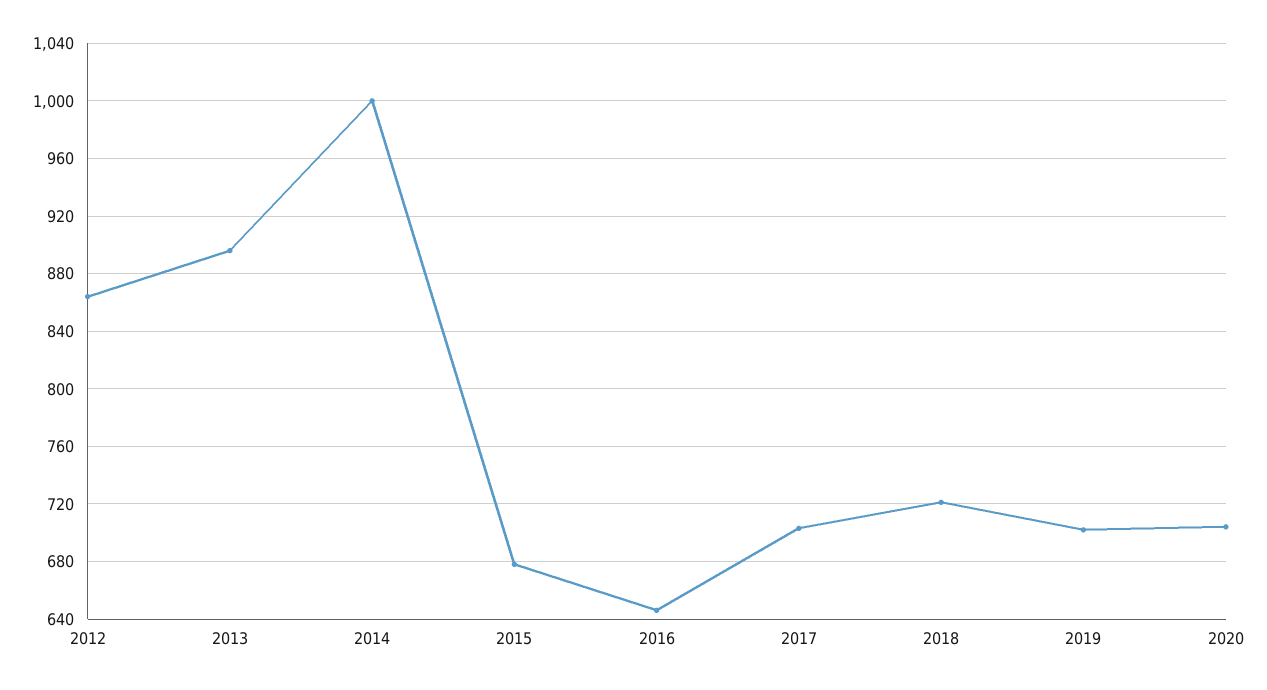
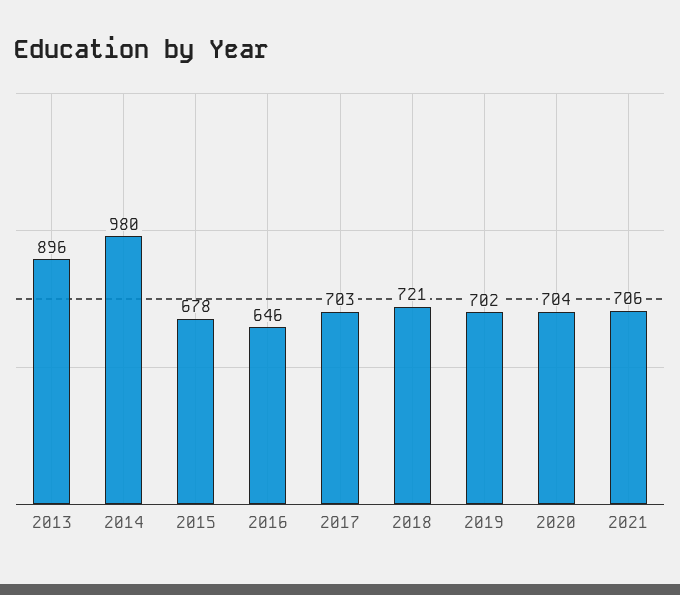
2012: 865 -> none
2014: 1000 -> 980
2021: none -> 706

